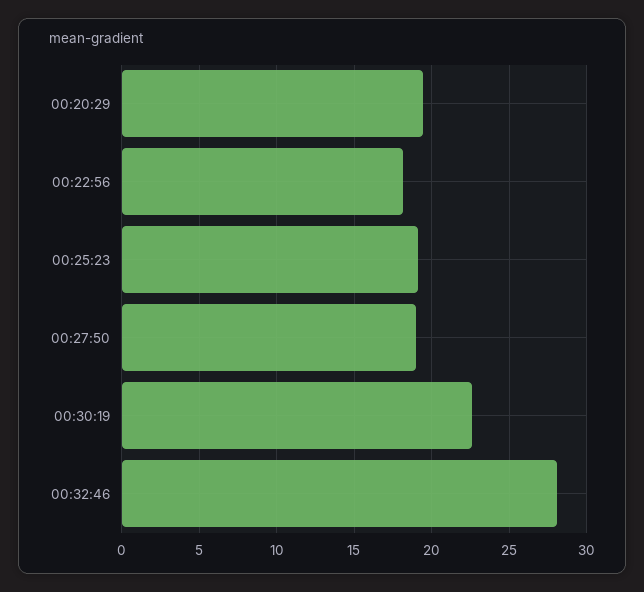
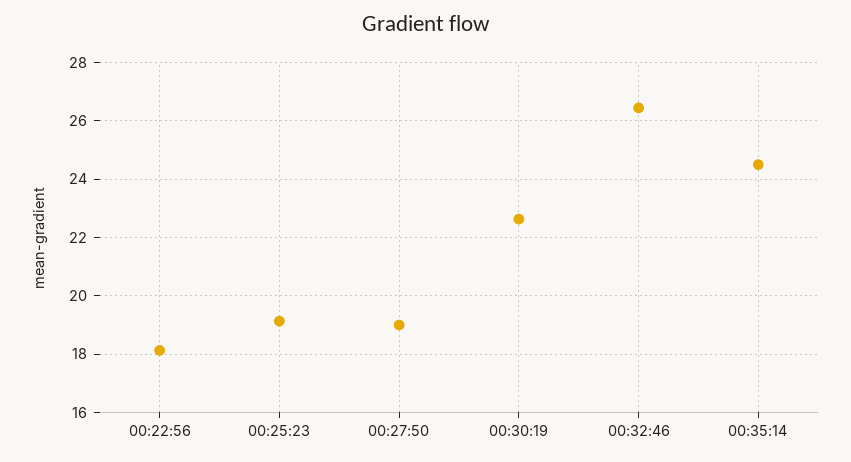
00:20:29: 19.5 -> none
00:32:46: 28 -> 26.5
00:35:14: none -> 24.5

